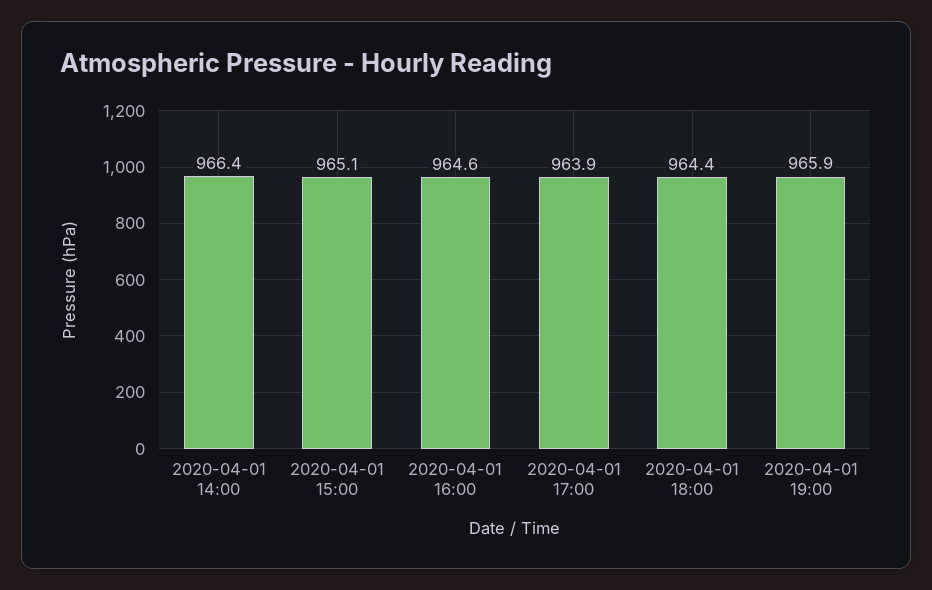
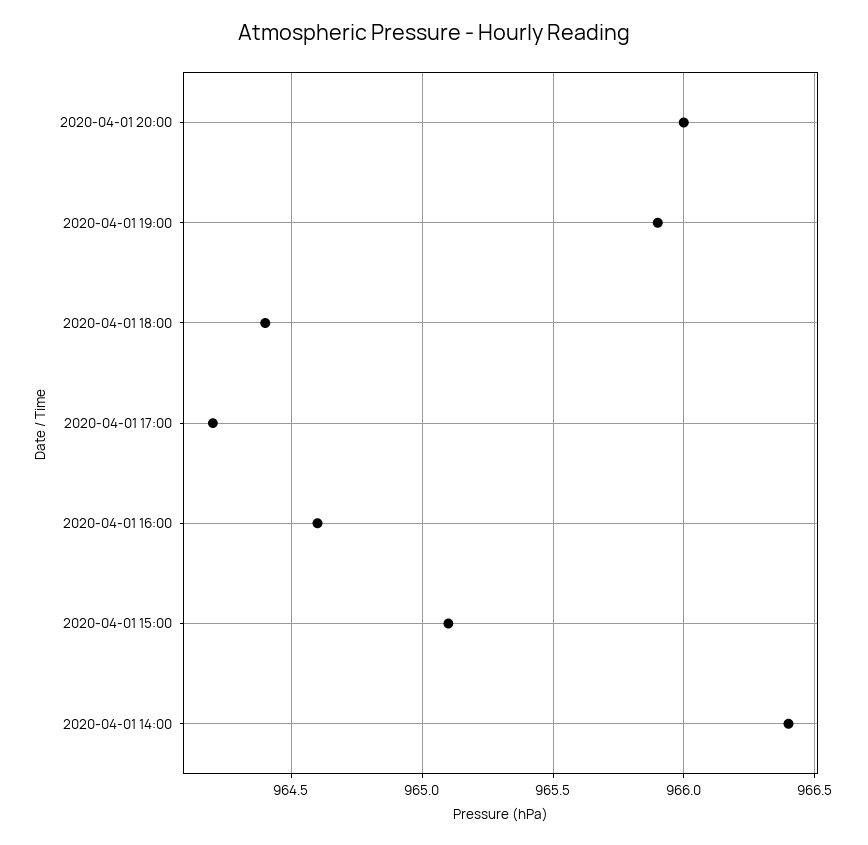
2020-04-01 17:00: 963.9 -> 964.2
2020-04-01 20:00: none -> 966

